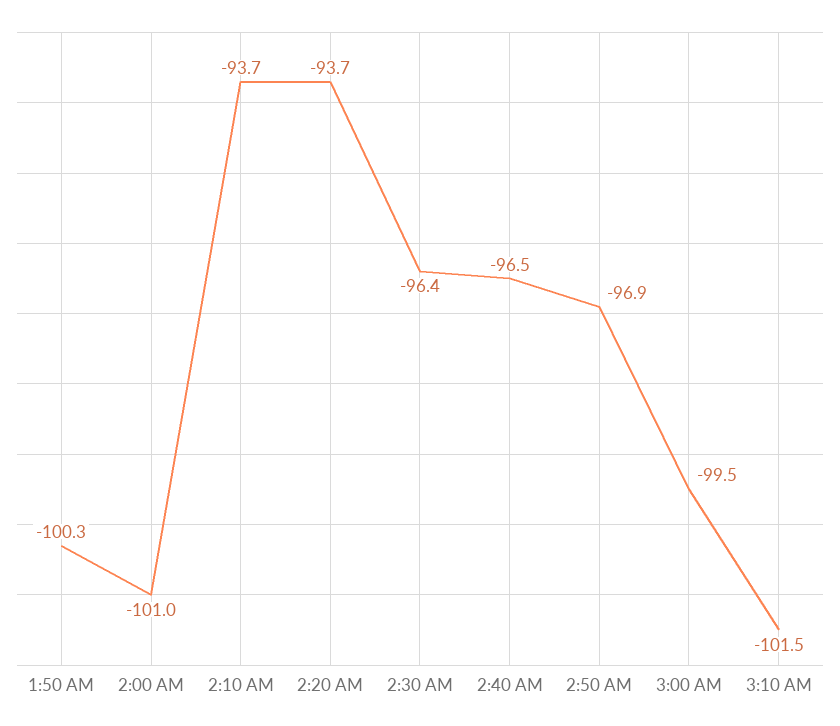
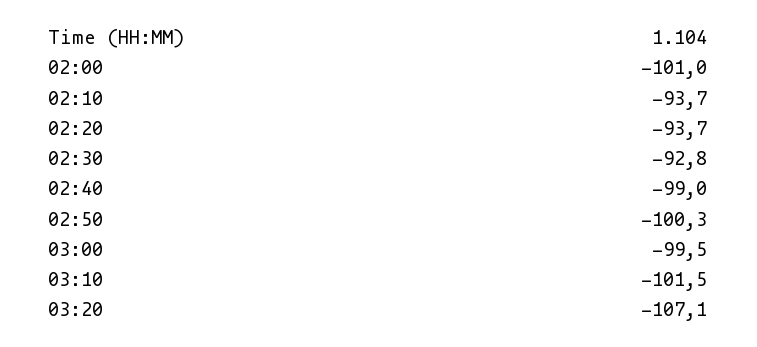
1:50 AM: -100.3 -> none
2:30 AM: -96.4 -> -92.8
2:40 AM: -96.5 -> -99
2:50 AM: -96.9 -> -100.3
03:20: none -> -107.1

